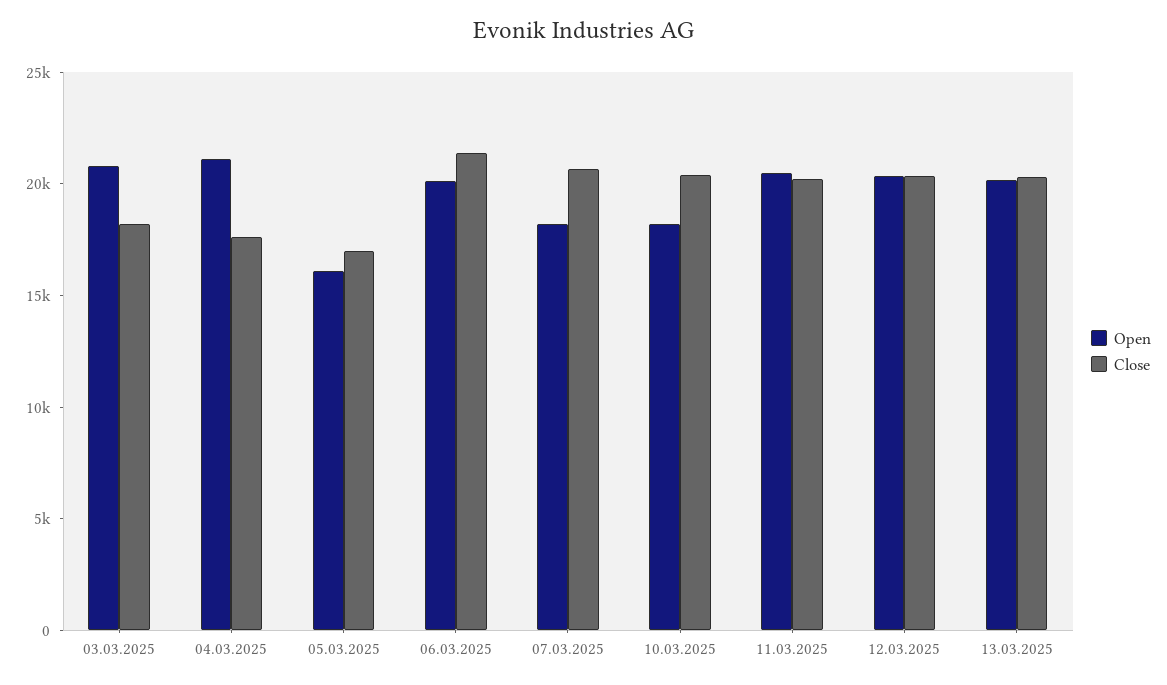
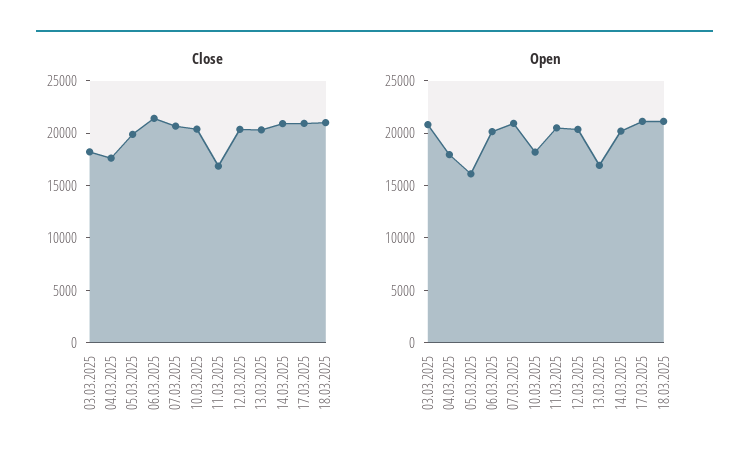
Open, 04.03.2025: 21000 -> 18000
Close, 05.03.2025: 17000 -> 20000
Open, 07.03.2025: 18000 -> 21000
Close, 11.03.2025: 20000 -> 17000
Open, 13.03.2025: 20000 -> 17000
Close, 14.03.2025: none -> 21000
Close, 17.03.2025: none -> 21000
Close, 18.03.2025: none -> 21000
Open, 14.03.2025: none -> 20000
Open, 17.03.2025: none -> 21000
Open, 18.03.2025: none -> 21000

